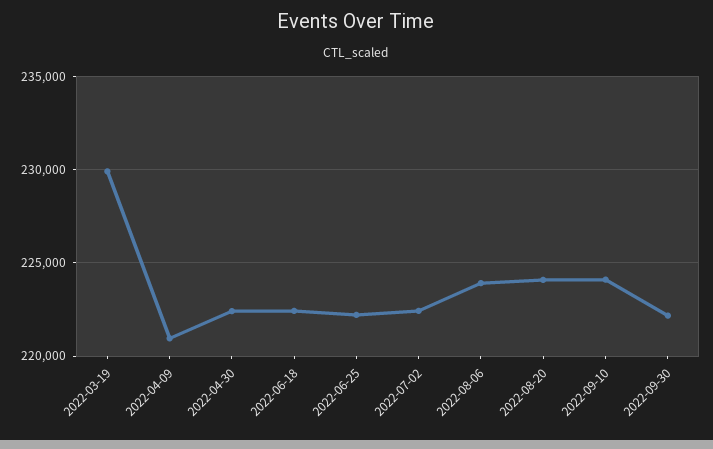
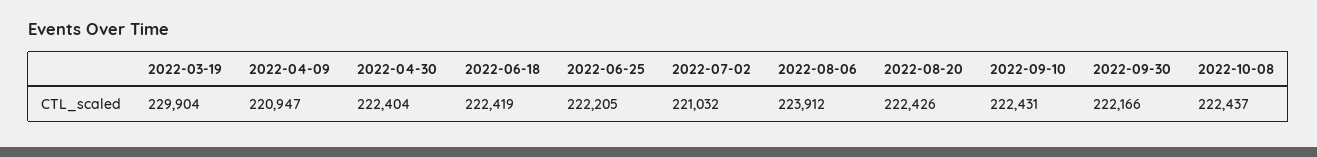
2022-07-02: 222500 -> 221032
2022-08-20: 224000 -> 222426
2022-09-10: 224000 -> 222431
2022-10-08: none -> 222437

